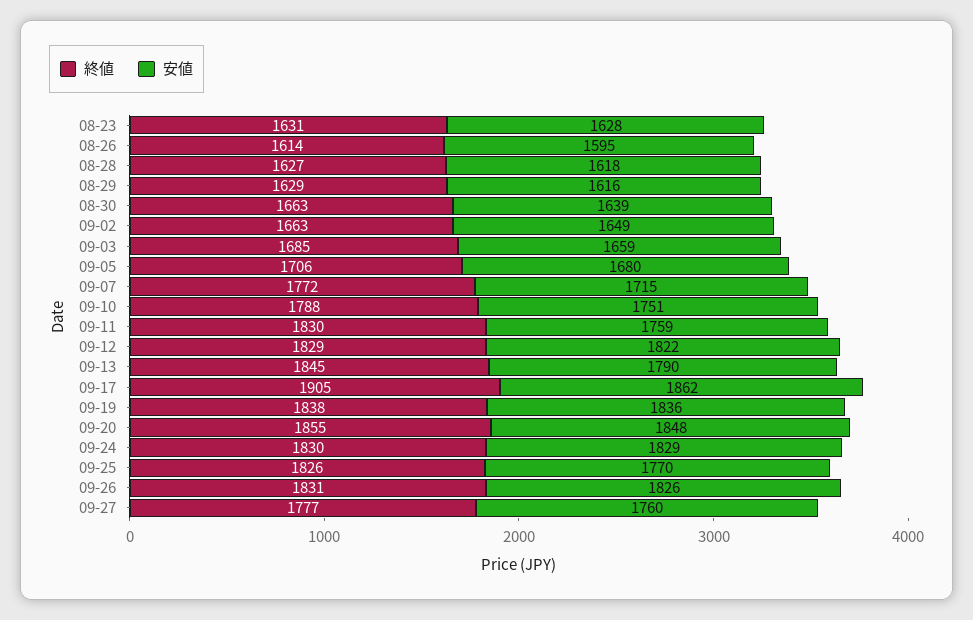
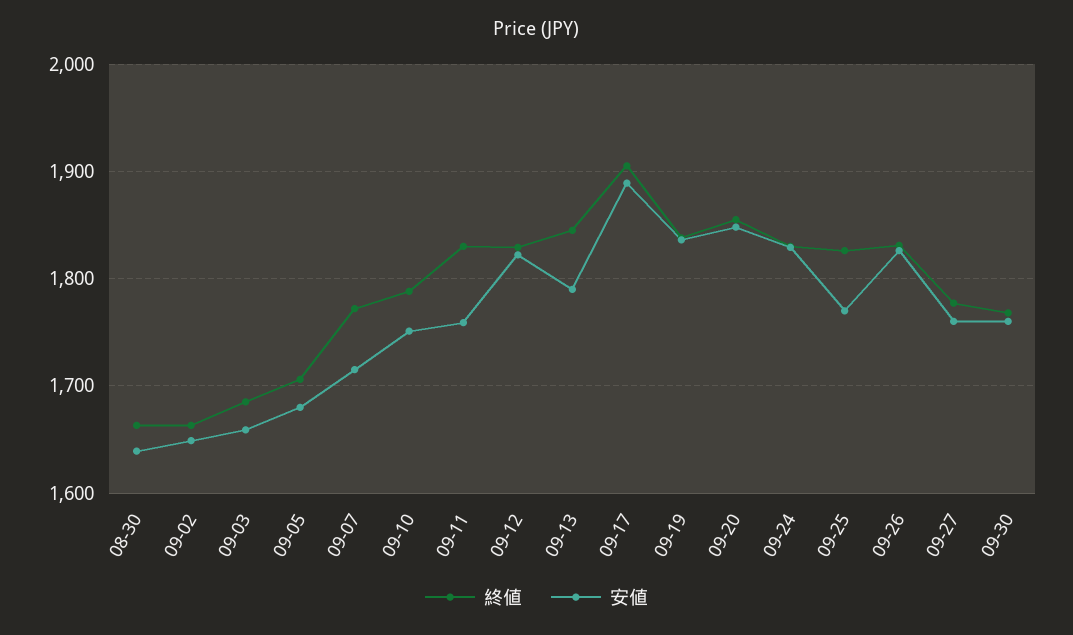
終値, 08-23: 1631 -> none
安値, 08-23: 1628 -> none
終値, 08-26: 1614 -> none
安値, 08-26: 1595 -> none
終値, 08-28: 1627 -> none
安値, 08-28: 1618 -> none
終値, 08-29: 1629 -> none
安値, 08-29: 1616 -> none
安値, 09-17: 1862 -> 1890
終値, 09-30: none -> 1770
安値, 09-30: none -> 1760

